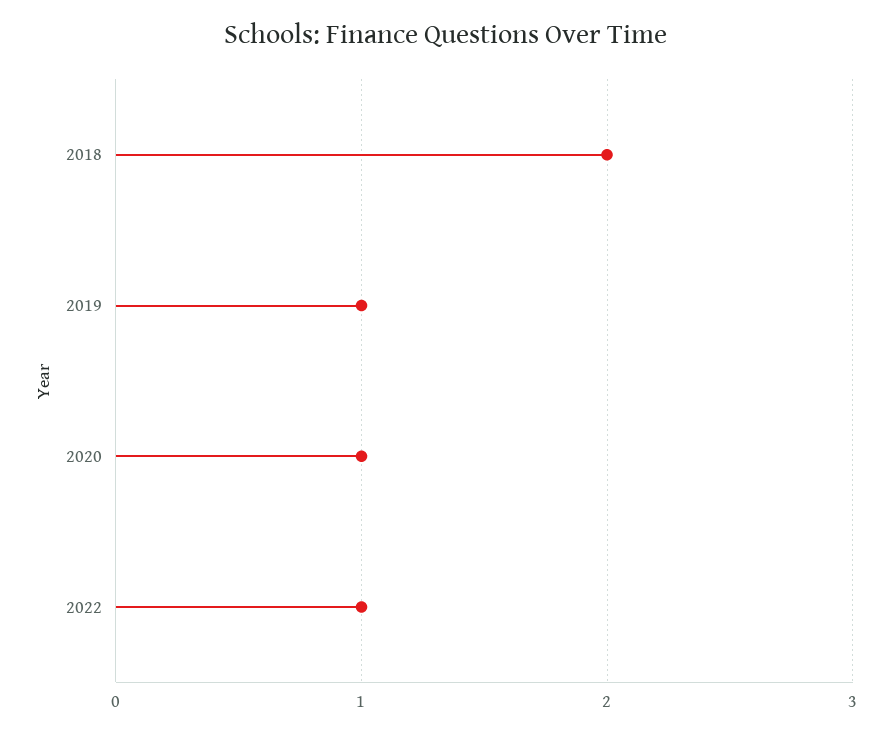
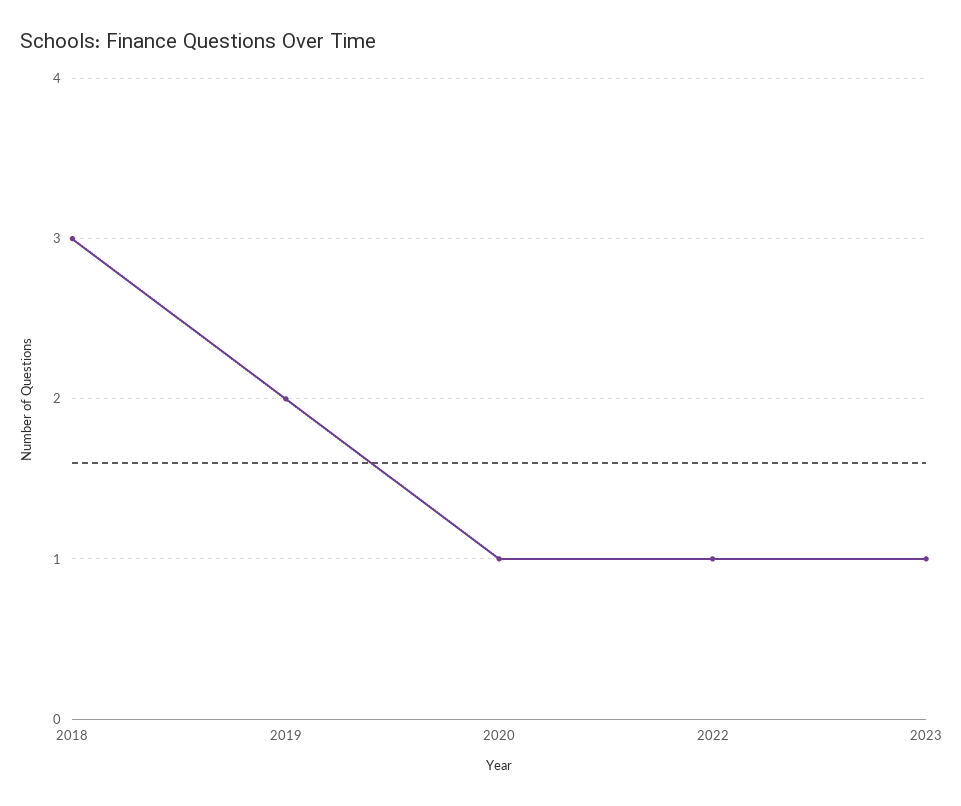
2018: 2 -> 3
2019: 1 -> 2
2023: none -> 1

